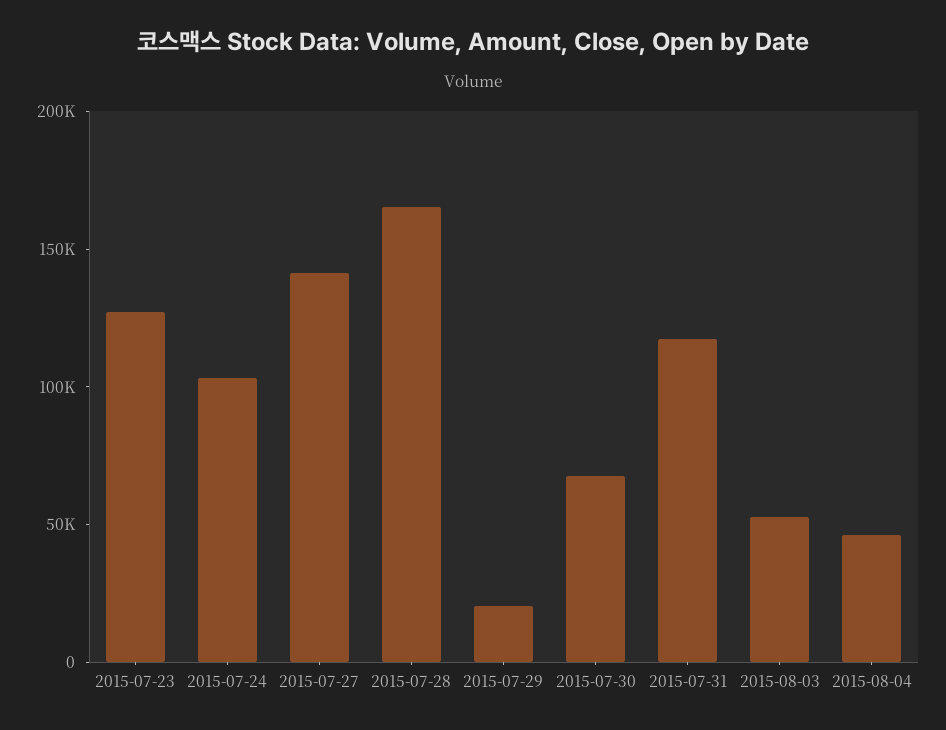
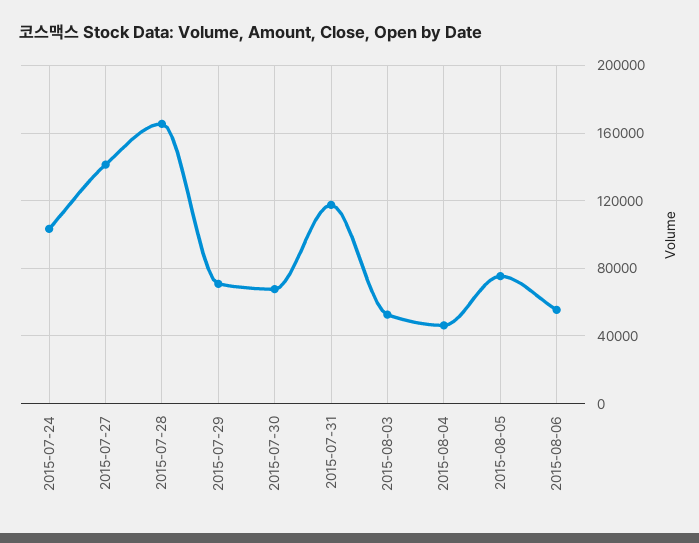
2015-07-23: 130000 -> none
2015-07-29: 20000 -> 70000
2015-08-05: none -> 75000
2015-08-06: none -> 55000

